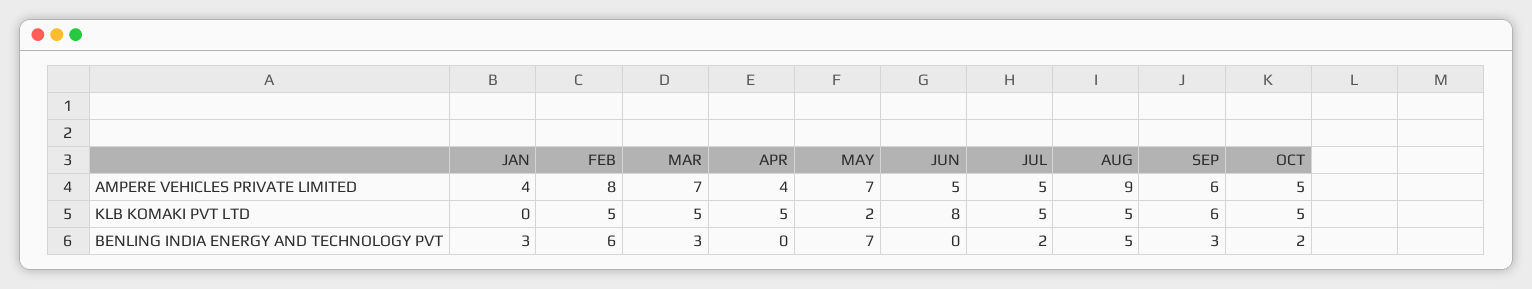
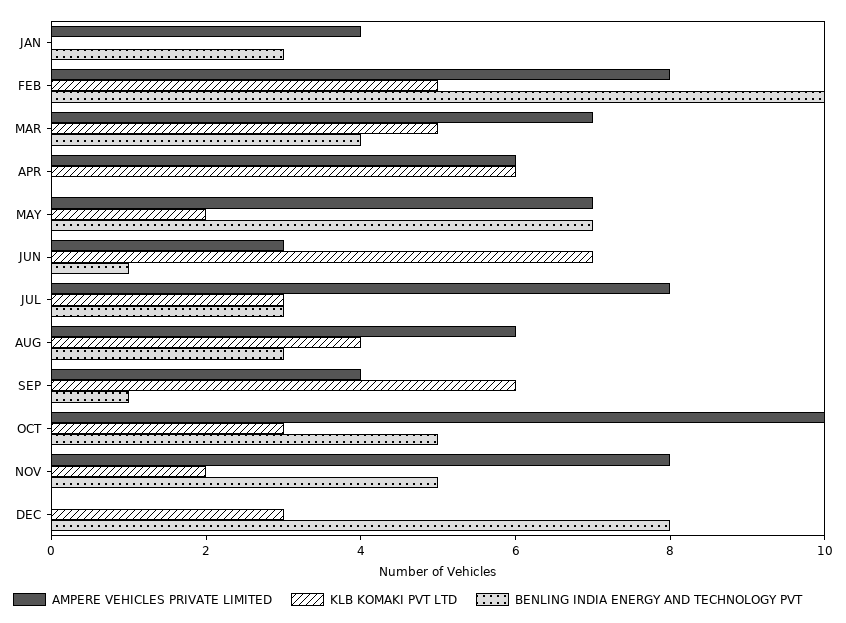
AMPERE VEHICLES PRIVATE LIMITED, APR: 4 -> 6
AMPERE VEHICLES PRIVATE LIMITED, JUN: 5 -> 3
AMPERE VEHICLES PRIVATE LIMITED, JUL: 5 -> 8
AMPERE VEHICLES PRIVATE LIMITED, AUG: 9 -> 6
AMPERE VEHICLES PRIVATE LIMITED, SEP: 6 -> 4
AMPERE VEHICLES PRIVATE LIMITED, OCT: 5 -> 10
KLB KOMAKI PVT LTD, APR: 5 -> 6
KLB KOMAKI PVT LTD, JUN: 8 -> 7
KLB KOMAKI PVT LTD, JUL: 5 -> 3
KLB KOMAKI PVT LTD, AUG: 5 -> 4
KLB KOMAKI PVT LTD, OCT: 5 -> 3
BENLING INDIA ENERGY AND TECHNOLOGY PVT, FEB: 6 -> 10
BENLING INDIA ENERGY AND TECHNOLOGY PVT, MAR: 3 -> 4
BENLING INDIA ENERGY AND TECHNOLOGY PVT, JUN: 0 -> 1
BENLING INDIA ENERGY AND TECHNOLOGY PVT, JUL: 2 -> 3
BENLING INDIA ENERGY AND TECHNOLOGY PVT, AUG: 5 -> 3
BENLING INDIA ENERGY AND TECHNOLOGY PVT, SEP: 3 -> 1
BENLING INDIA ENERGY AND TECHNOLOGY PVT, OCT: 2 -> 5
AMPERE VEHICLES PRIVATE LIMITED, NOV: none -> 8
KLB KOMAKI PVT LTD, NOV: none -> 2
BENLING INDIA ENERGY AND TECHNOLOGY PVT, NOV: none -> 5
AMPERE VEHICLES PRIVATE LIMITED, DEC: none -> 0
KLB KOMAKI PVT LTD, DEC: none -> 3
BENLING INDIA ENERGY AND TECHNOLOGY PVT, DEC: none -> 8

